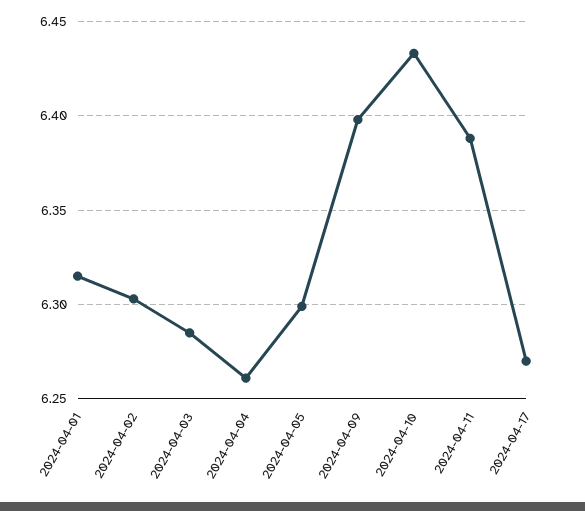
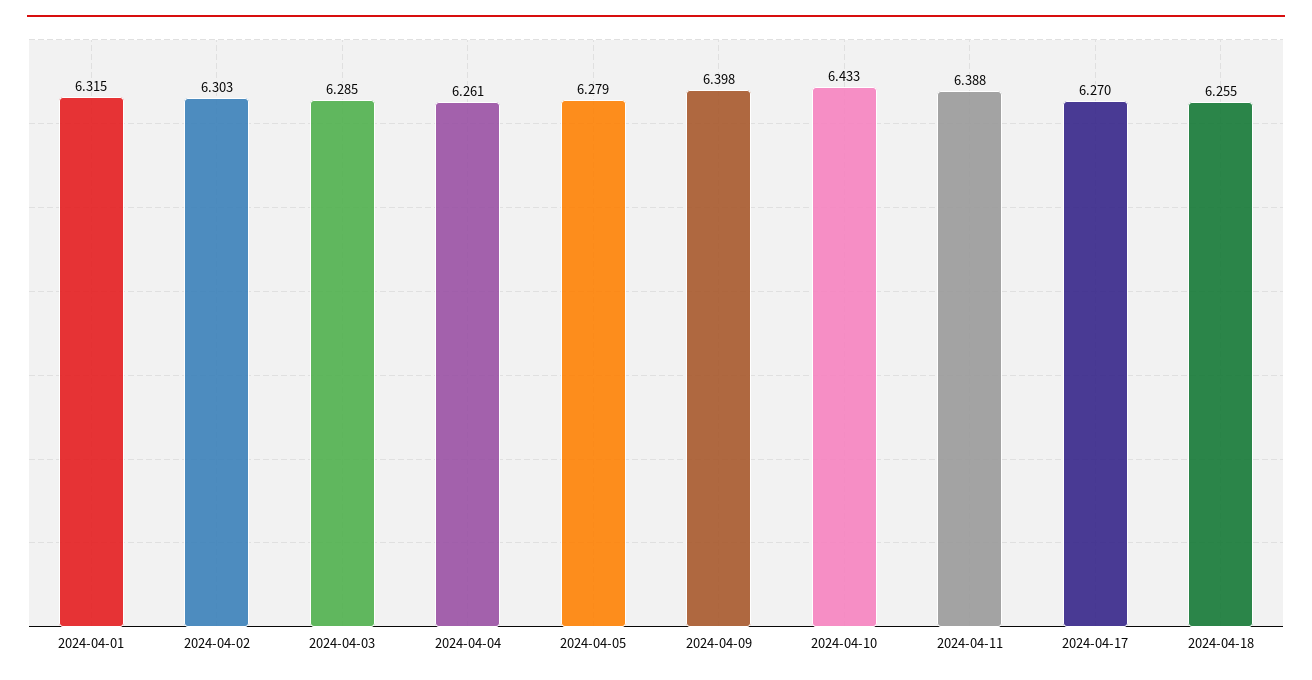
2024-04-05: 6.3 -> 6.279
2024-04-18: none -> 6.255

